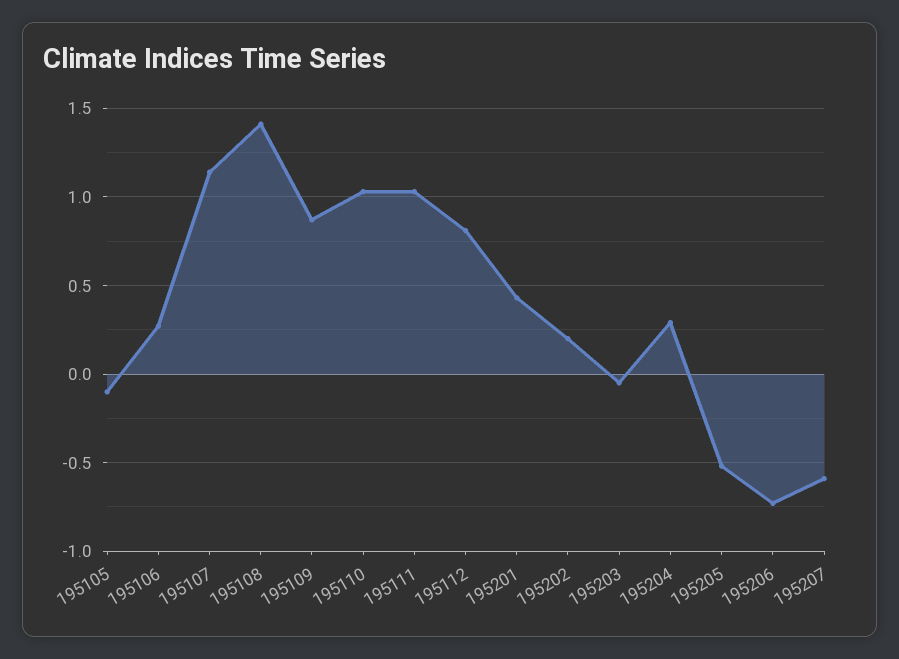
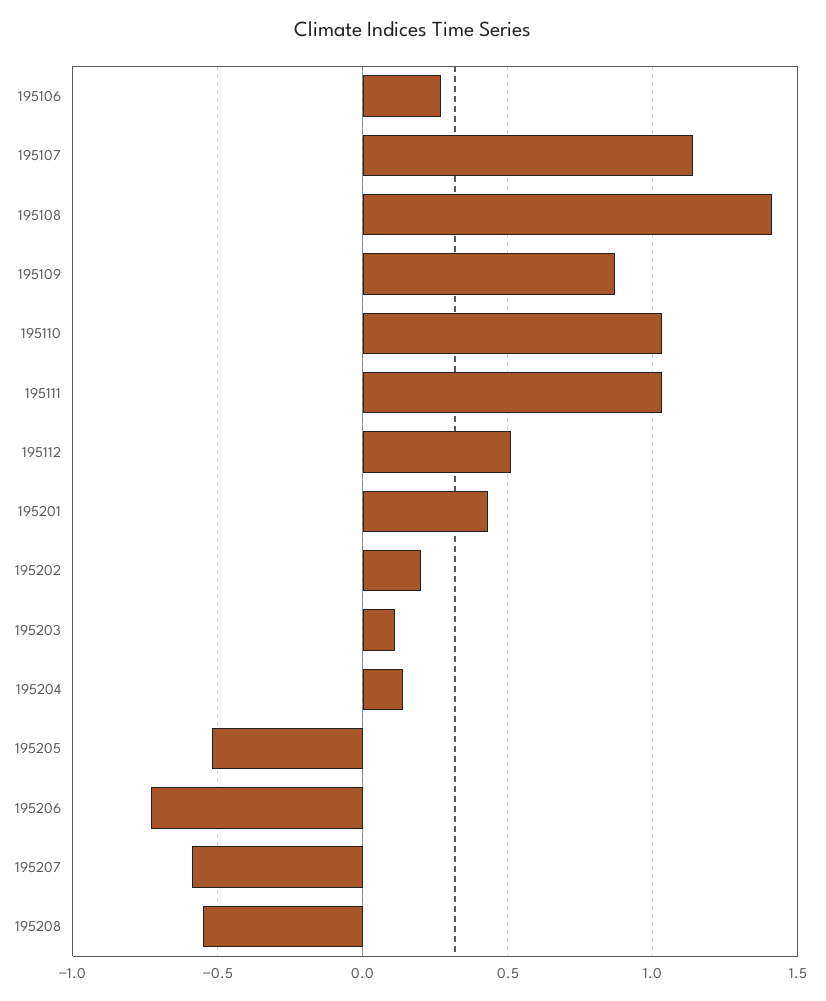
195105: -0.1 -> none
195112: 0.8 -> 0.5
195203: -0.05 -> 0.1
195204: 0.3 -> 0.15
195208: none -> -0.55

